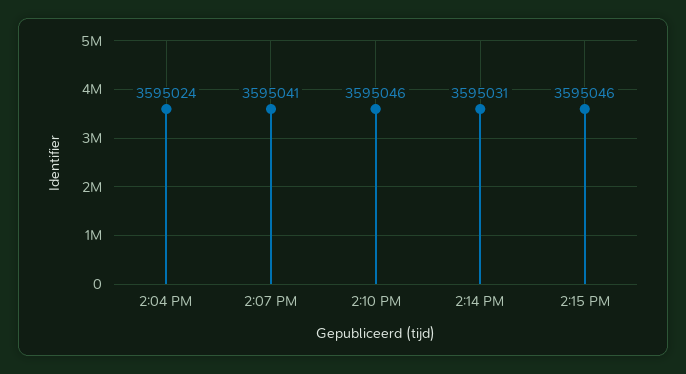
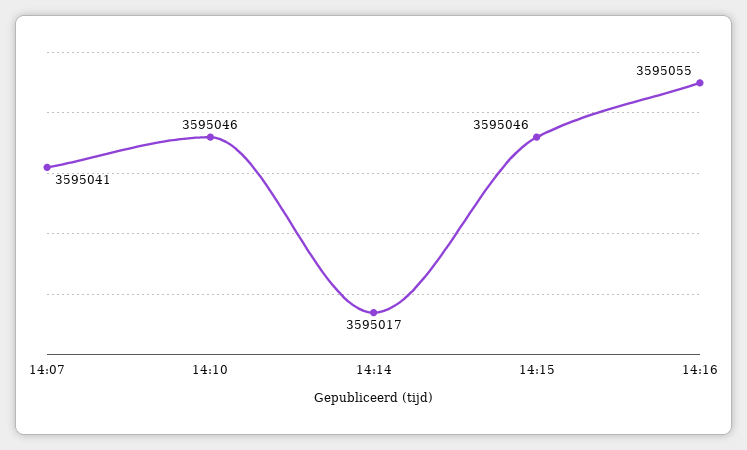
2:04 PM: 3595024 -> none
2:14 PM: 3595031 -> 3595017
14:16: none -> 3595055

